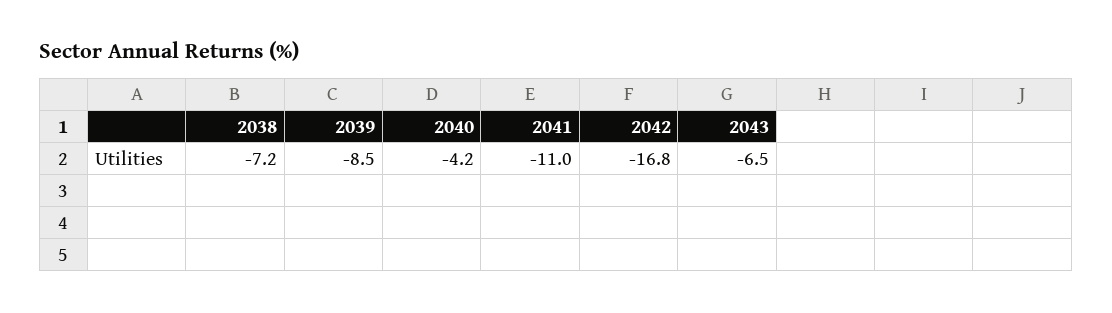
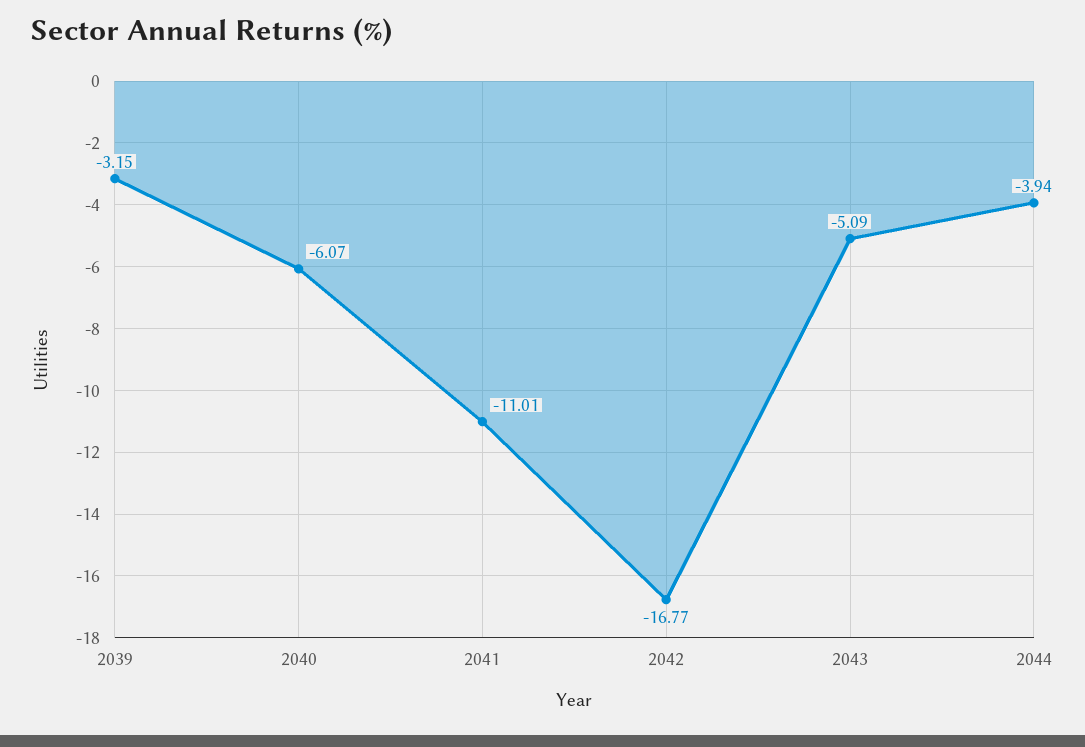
2038: -7.2 -> none
2039: -8.5 -> -3.15
2040: -4.2 -> -6.07
2043: -6.5 -> -5.09
2044: none -> -3.94

